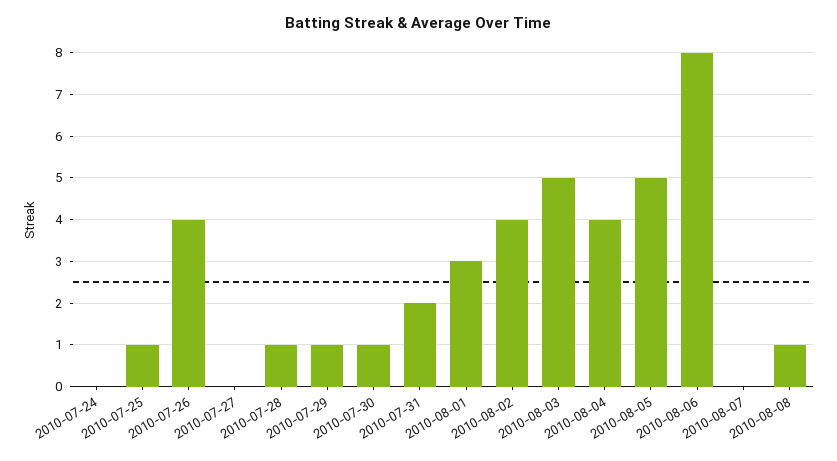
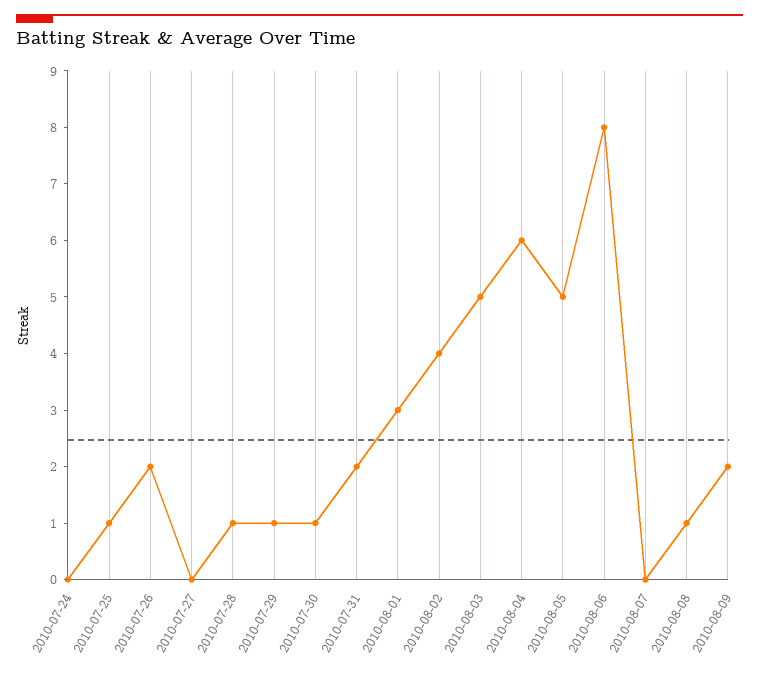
2010-07-26: 4 -> 2
2010-08-04: 4 -> 6
2010-08-09: none -> 2

